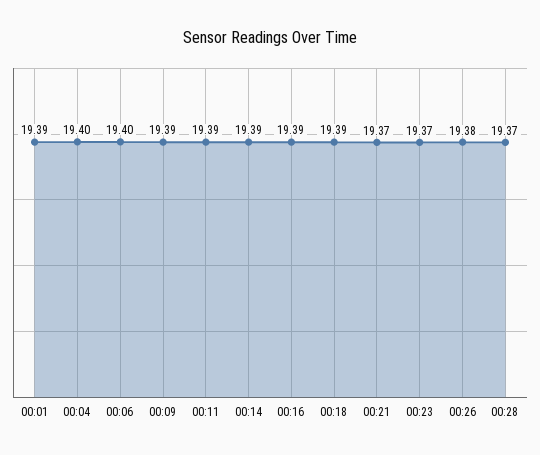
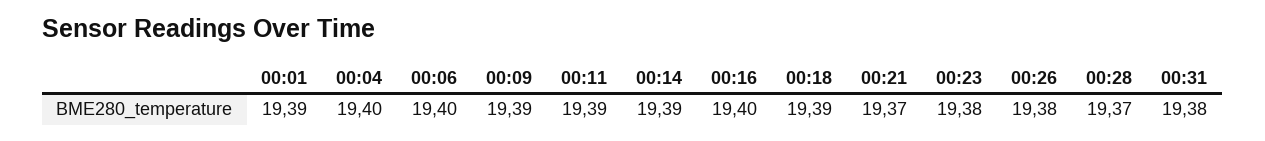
00:16: 19.39 -> 19.4
00:23: 19.37 -> 19.38
00:31: none -> 19.38

